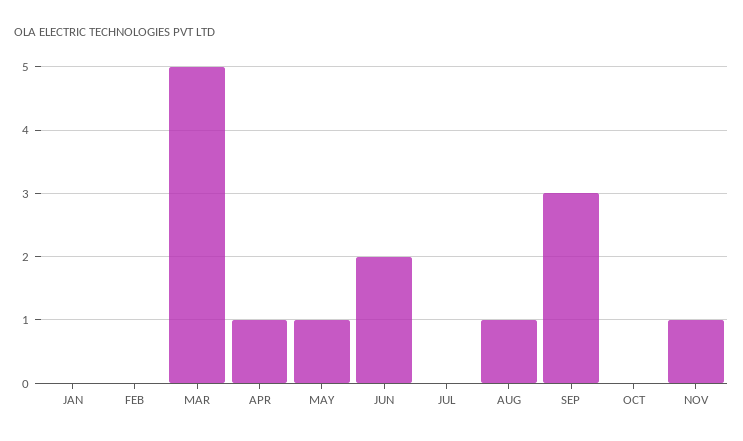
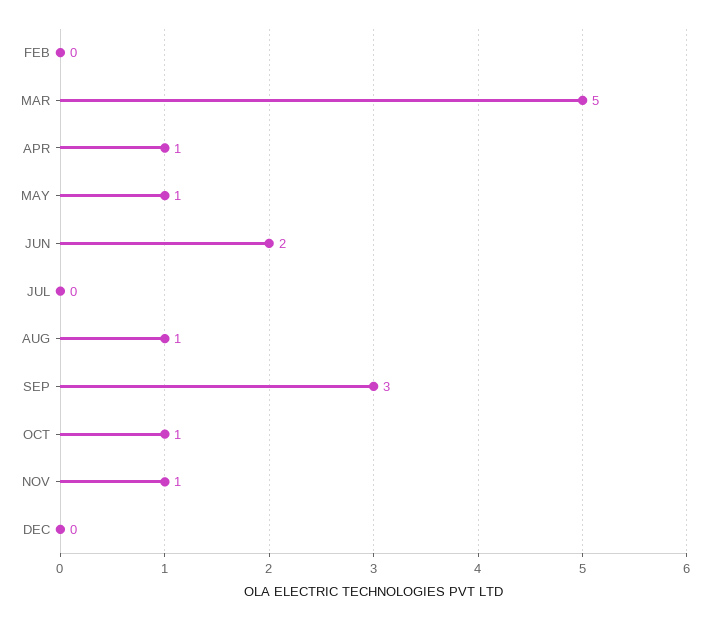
JAN: 0 -> none
OCT: 0 -> 1
DEC: none -> 0

